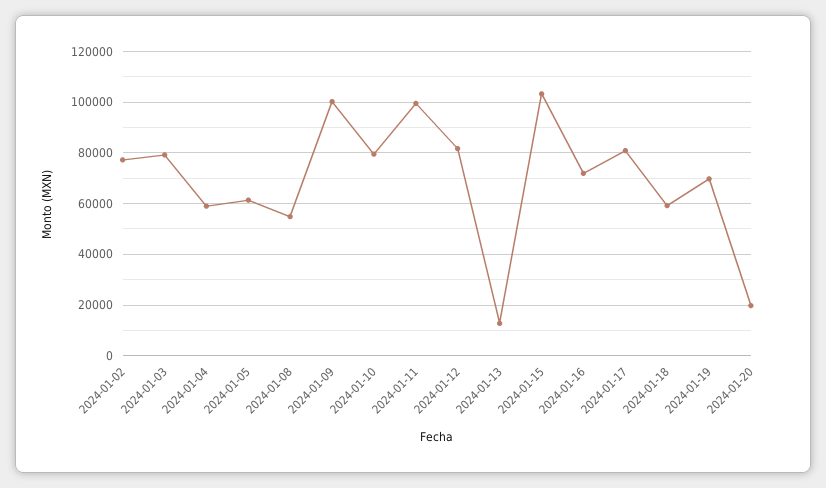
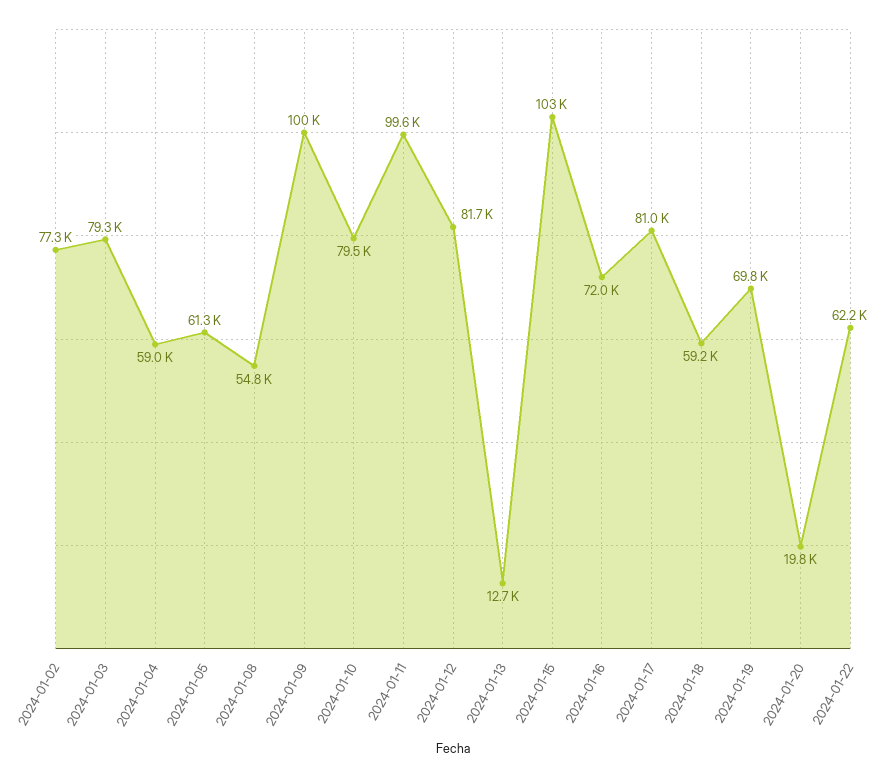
2024-01-22: none -> 62200

